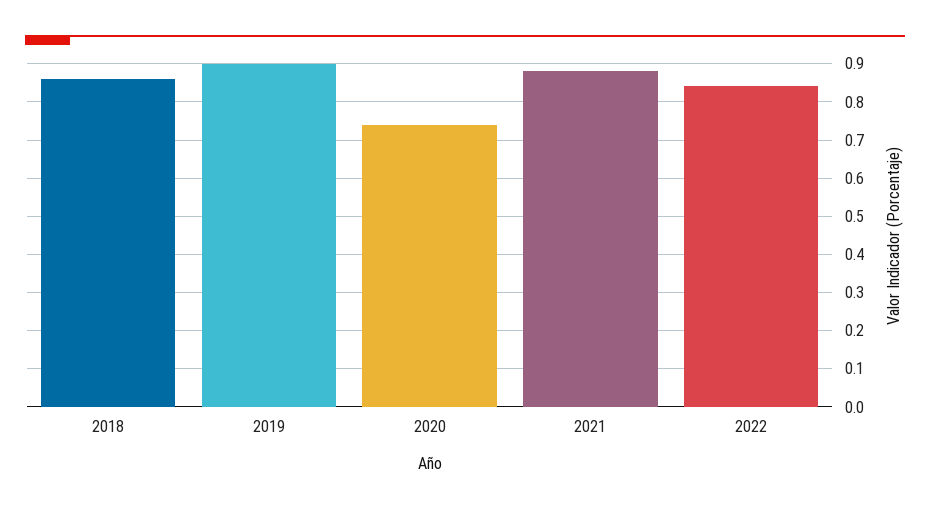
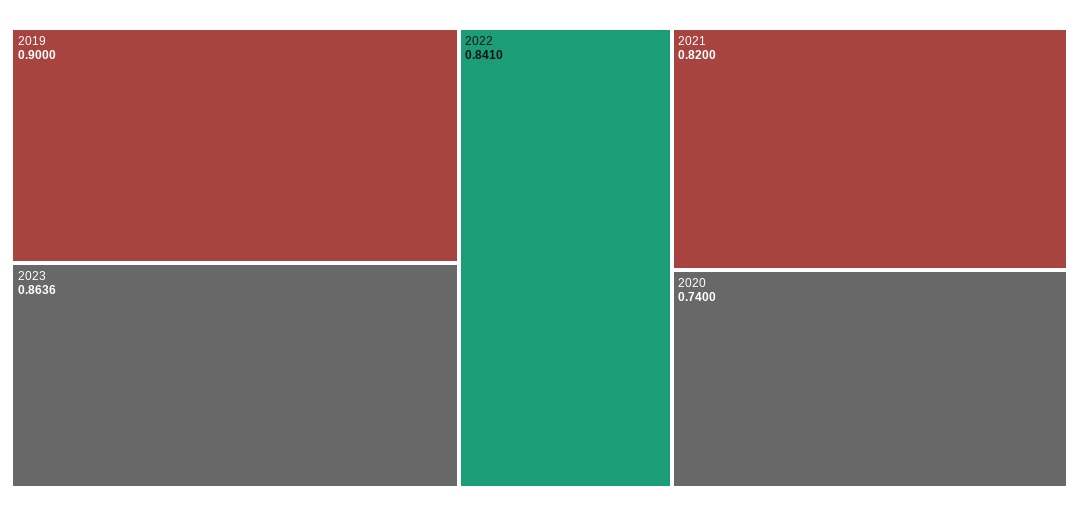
2018: 0.86 -> none
2021: 0.88 -> 0.82
2023: none -> 0.8636

